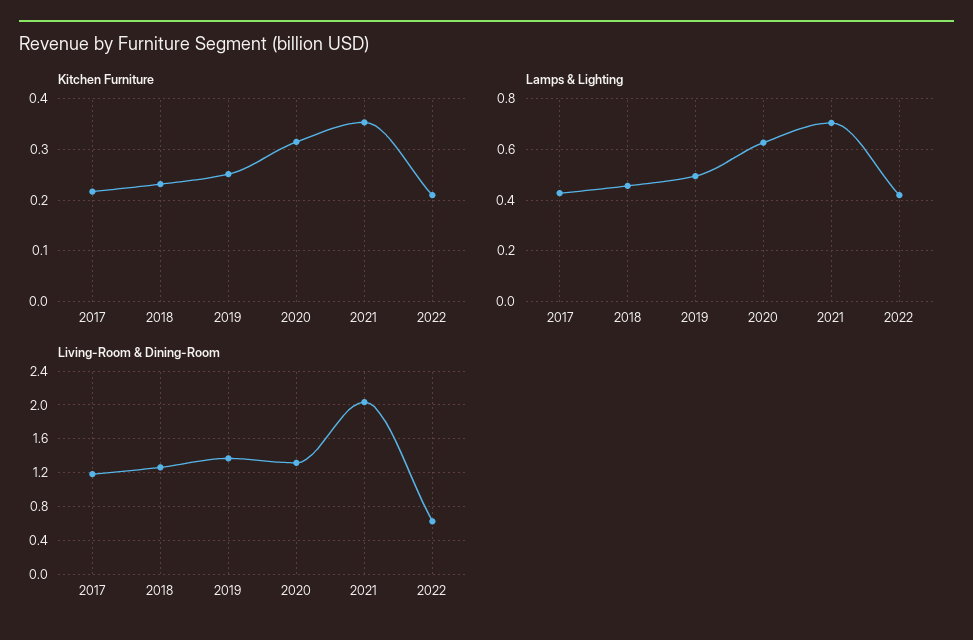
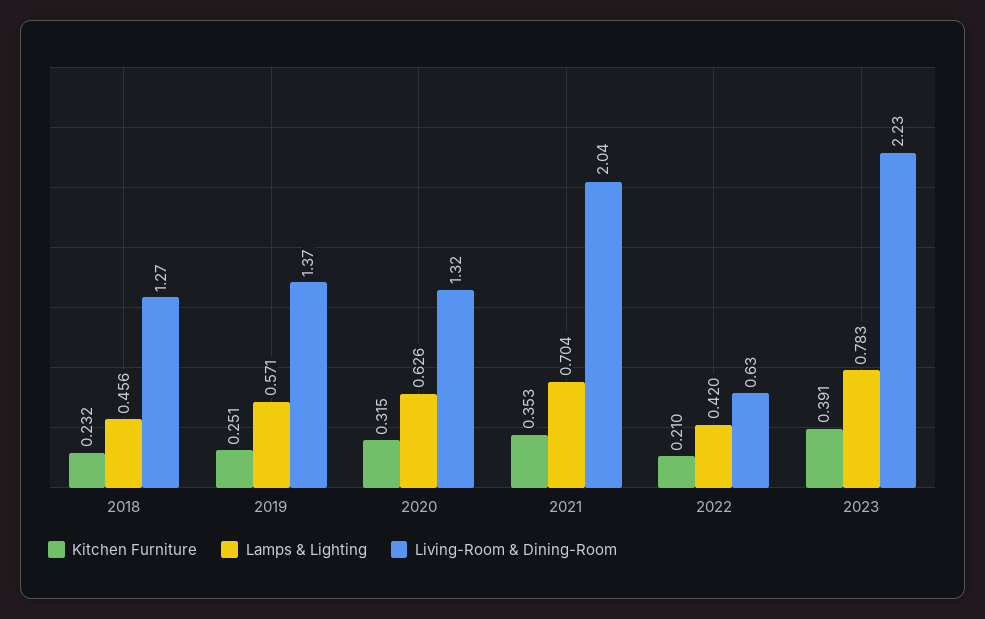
Kitchen Furniture, 2017: 0.22 -> none
Lamps & Lighting, 2017: 0.425 -> none
Lamps & Lighting, 2019: 0.5 -> 0.571
Living-Room & Dining-Room, 2017: 1.2 -> none
Kitchen Furniture, 2023: none -> 0.391
Lamps & Lighting, 2023: none -> 0.783
Living-Room & Dining-Room, 2023: none -> 2.23

